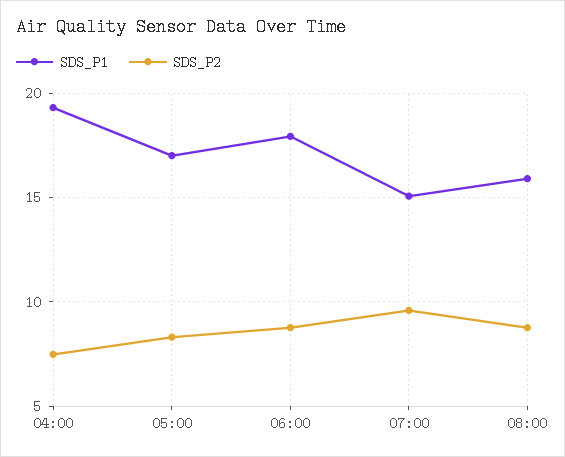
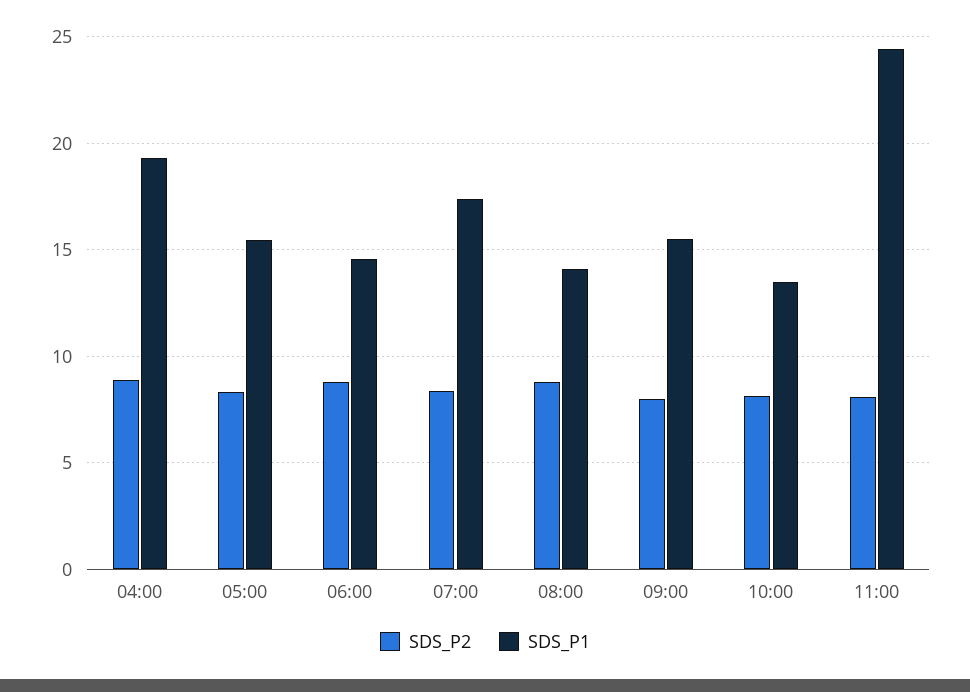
SDS_P2, 04:00: 7.5 -> 9
SDS_P1, 05:00: 17 -> 15.5
SDS_P1, 06:00: 18 -> 14.5
SDS_P1, 07:00: 15 -> 17.5
SDS_P2, 07:00: 9.5 -> 8.5
SDS_P1, 08:00: 16 -> 14
SDS_P2, 09:00: none -> 8
SDS_P1, 09:00: none -> 15.5
SDS_P2, 10:00: none -> 8
SDS_P1, 10:00: none -> 13.5
SDS_P2, 11:00: none -> 8
SDS_P1, 11:00: none -> 24.5

